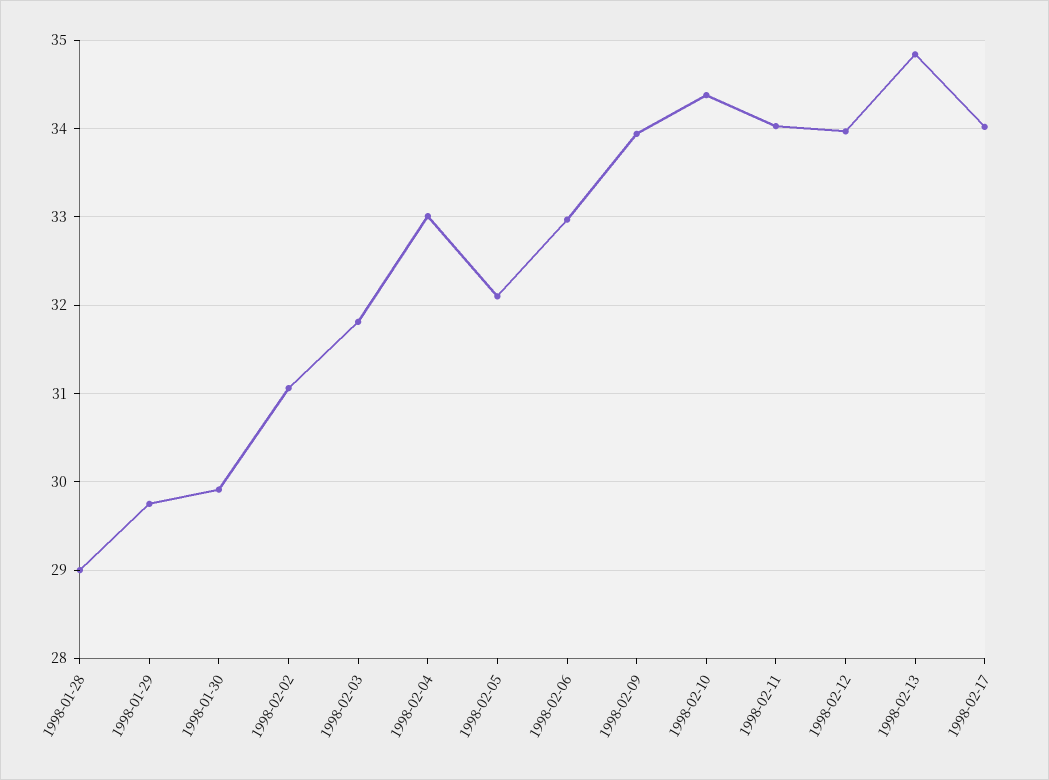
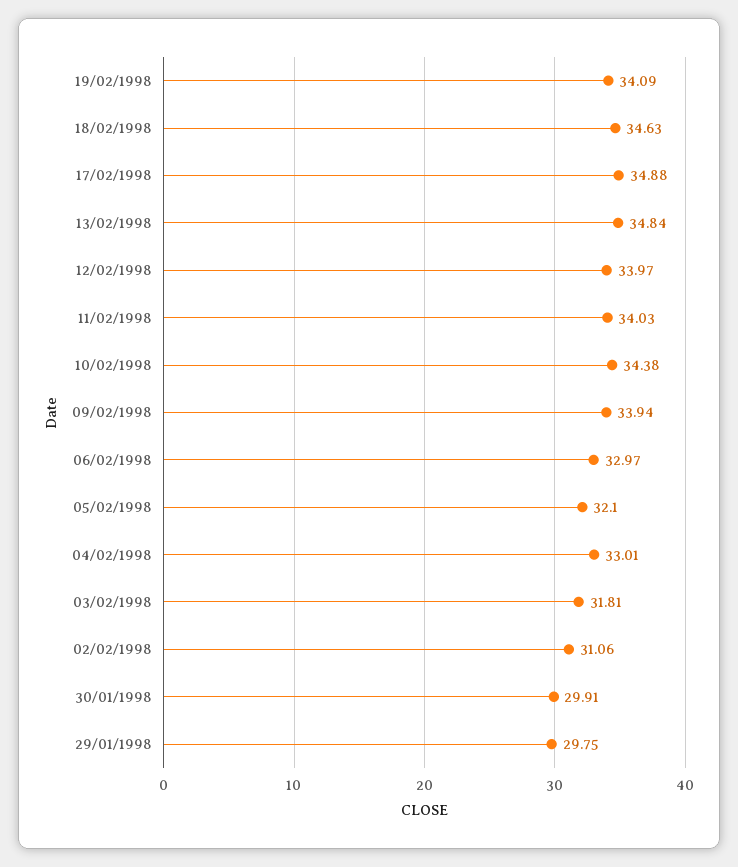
1998-01-28: 29 -> none
1998-02-17: 34 -> 34.88
19/02/1998: none -> 34.09
18/02/1998: none -> 34.63

